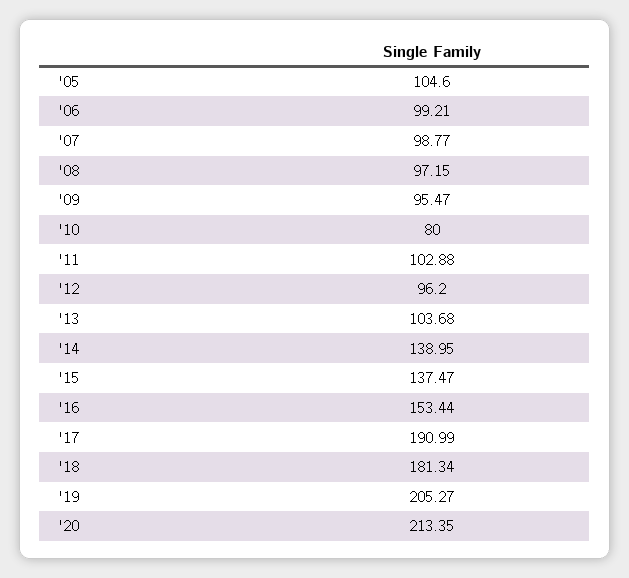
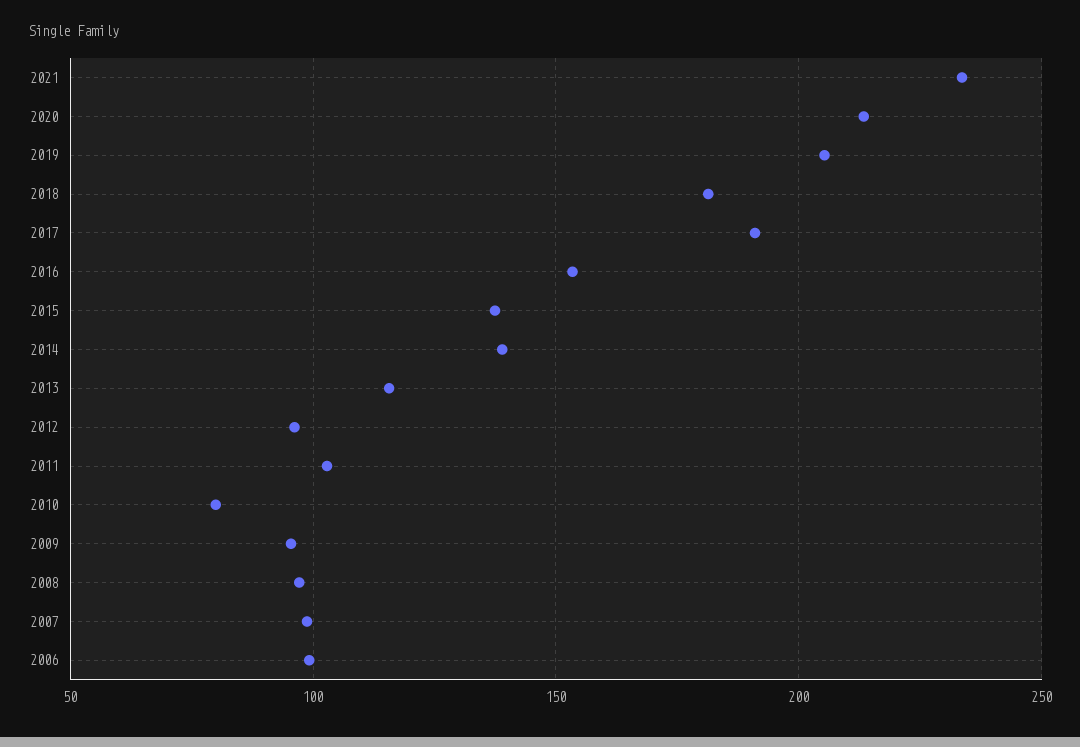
'05: 104.6 -> none
'13: 103.68 -> 115
2021: none -> 235

